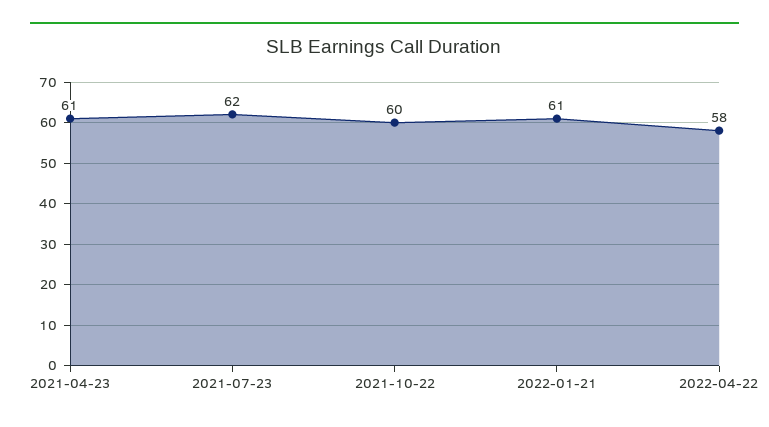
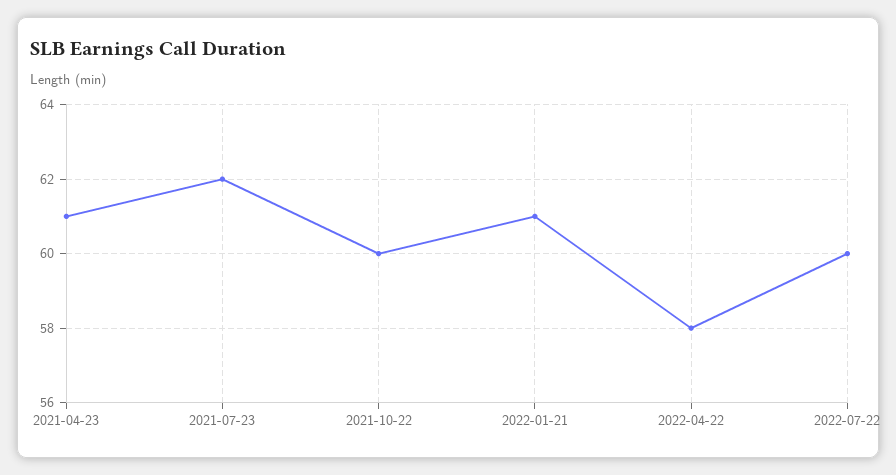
2022-07-22: none -> 60

